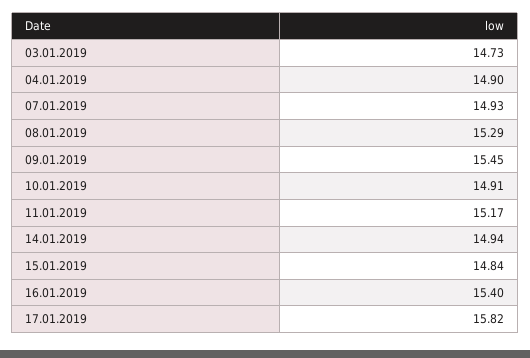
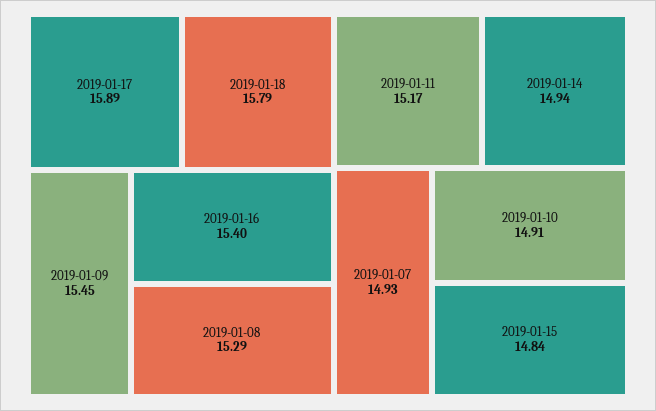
03.01.2019: 14.73 -> none
04.01.2019: 14.9 -> none
17.01.2019: 15.82 -> 15.89
2019-01-18: none -> 15.79

